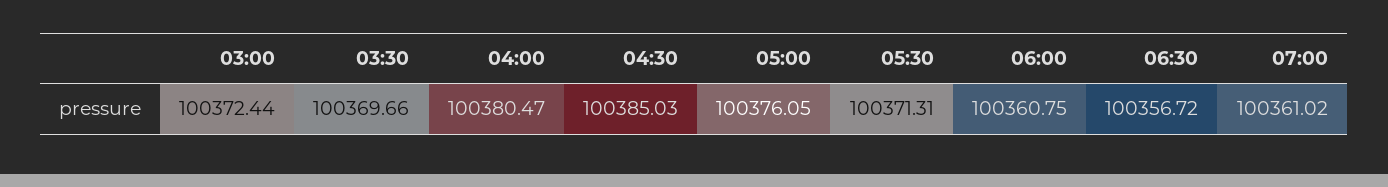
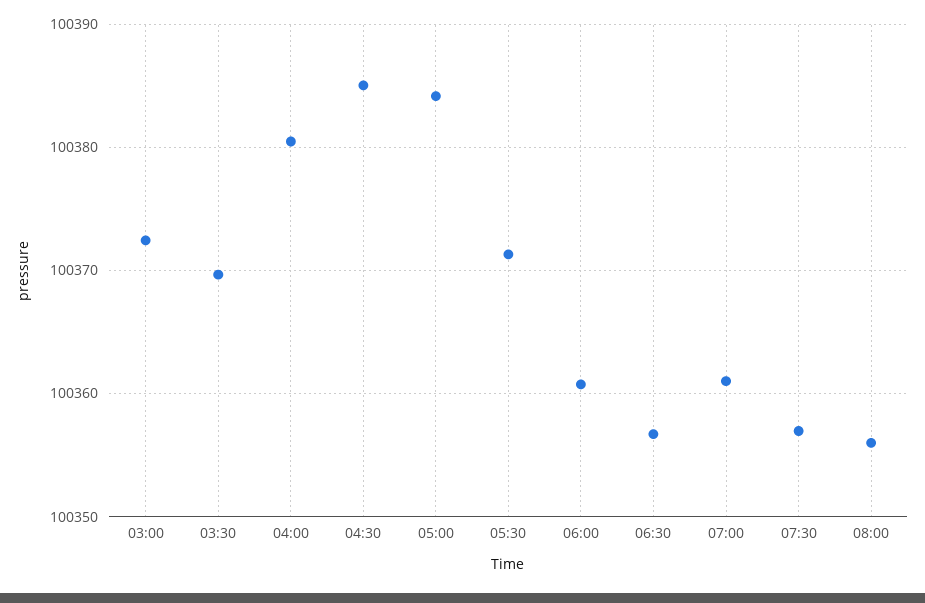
05:00: 100376.05 -> 100384
07:30: none -> 100357
08:00: none -> 100356

